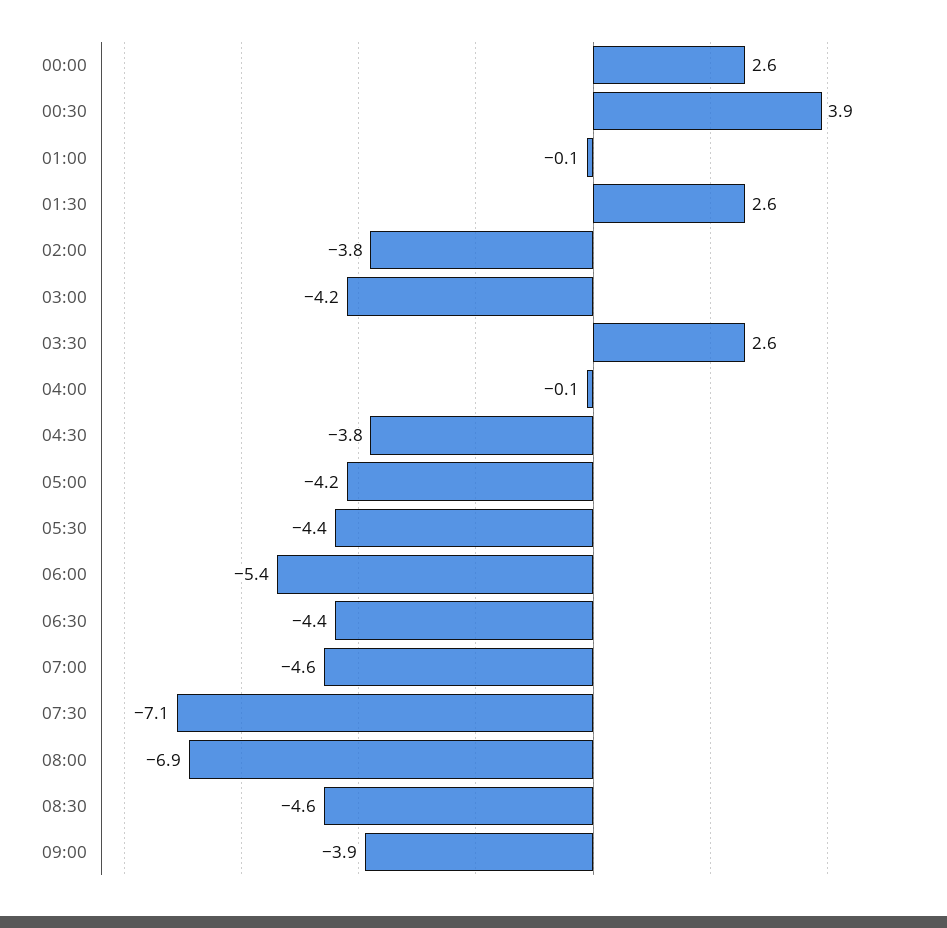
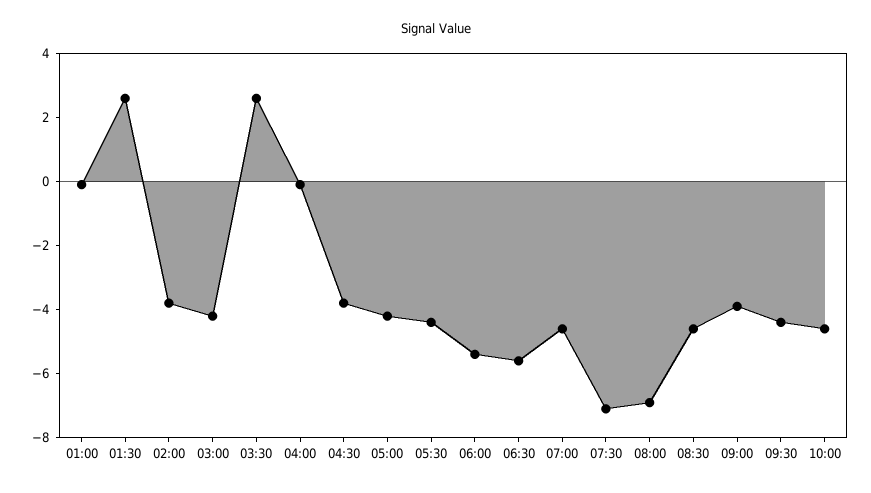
00:00: 2.6 -> none
00:30: 3.9 -> none
06:30: -4.4 -> -5.5
09:30: none -> -4.5
10:00: none -> -4.5

